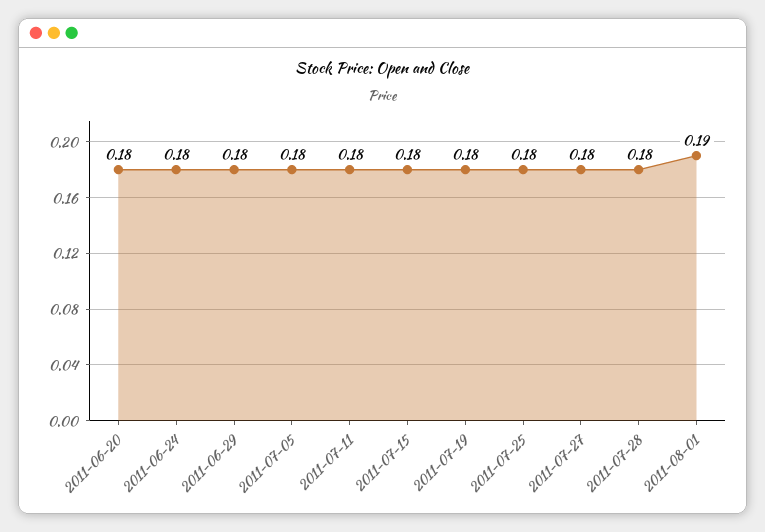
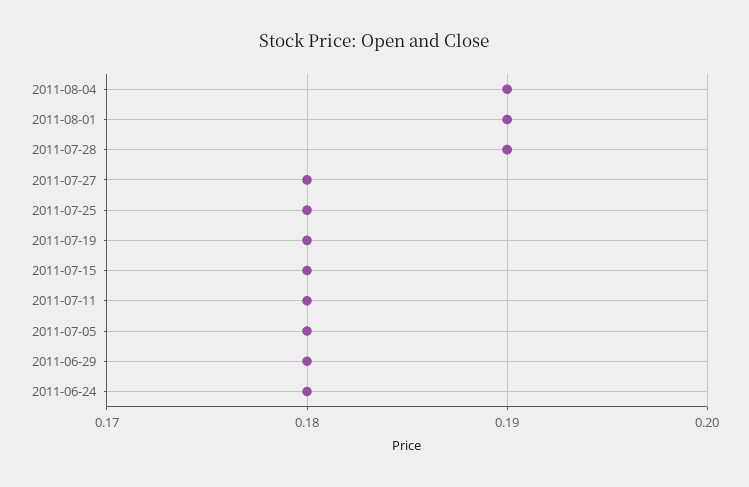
2011-06-20: 0.18 -> none
2011-07-28: 0.18 -> 0.19
2011-08-04: none -> 0.19

